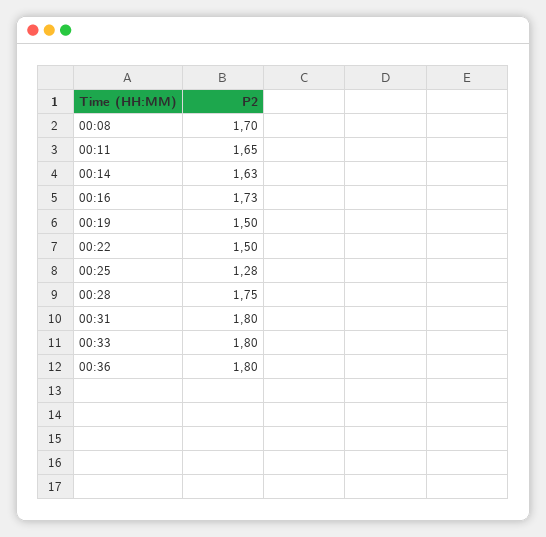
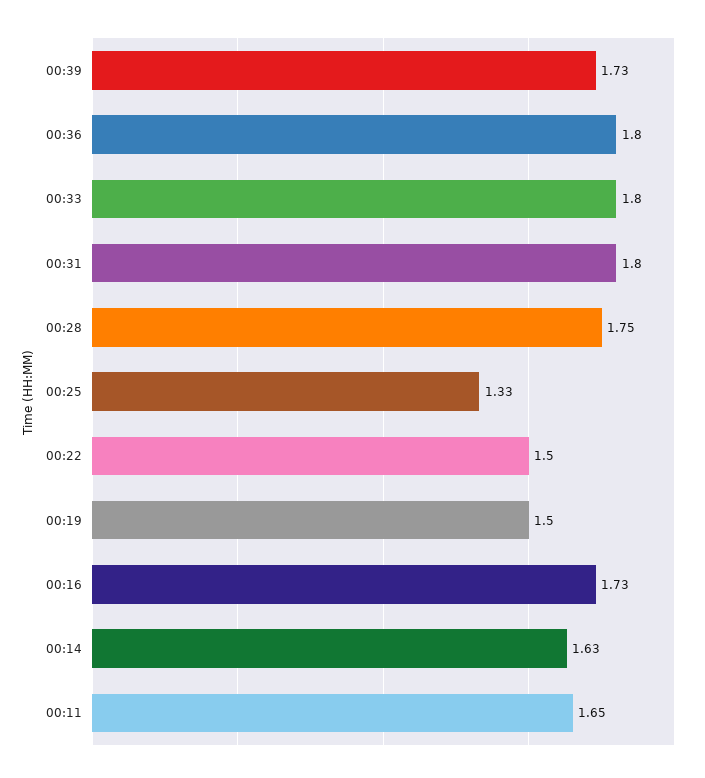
00:08: 1.7 -> none
00:25: 1.28 -> 1.33
00:39: none -> 1.73

